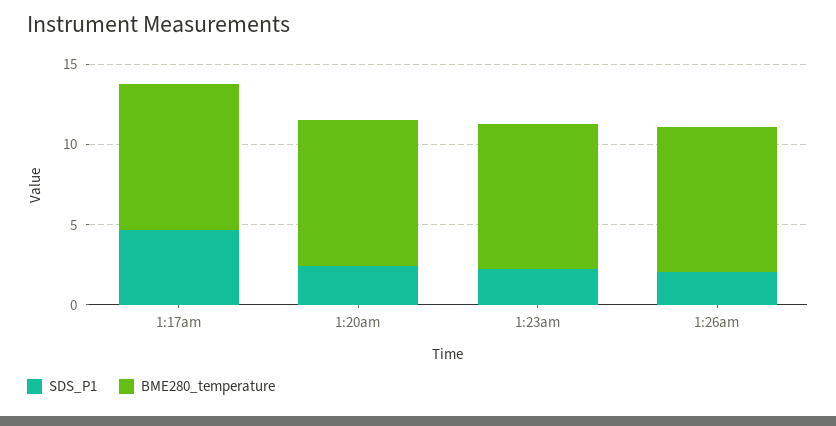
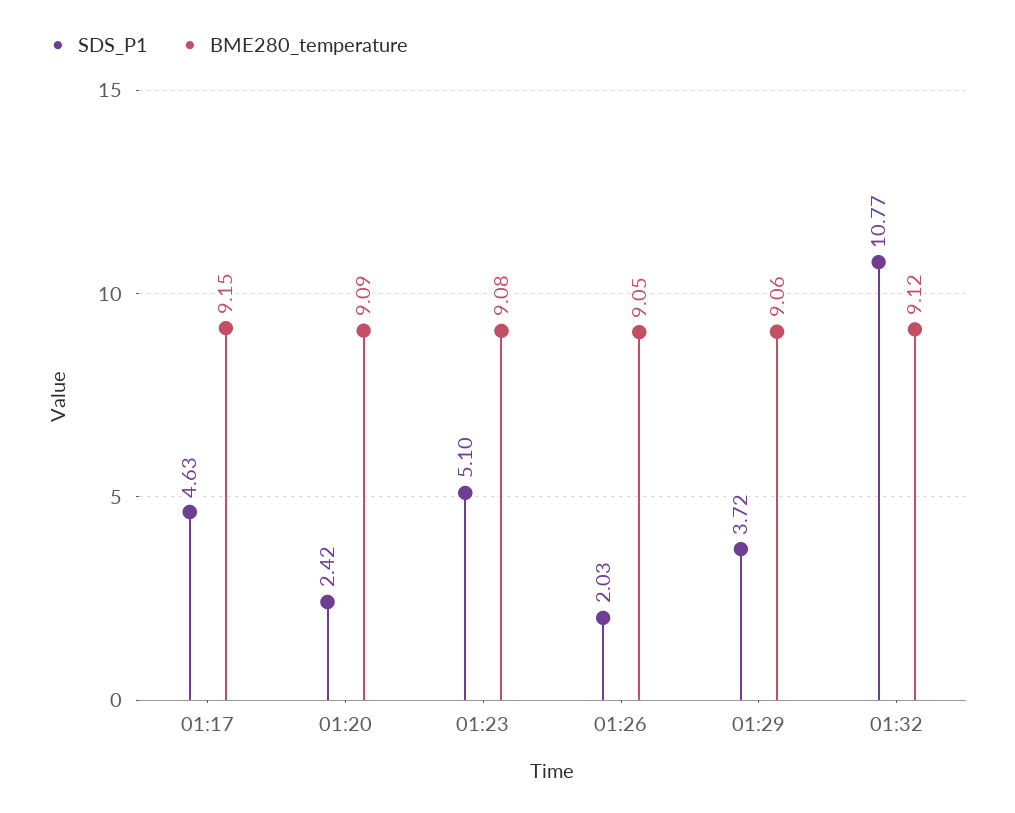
SDS_P1, 1:23am: 2 -> 5.1
SDS_P1, 01:29: none -> 3.72
BME280_temperature, 01:29: none -> 9.06
SDS_P1, 01:32: none -> 10.77
BME280_temperature, 01:32: none -> 9.12

